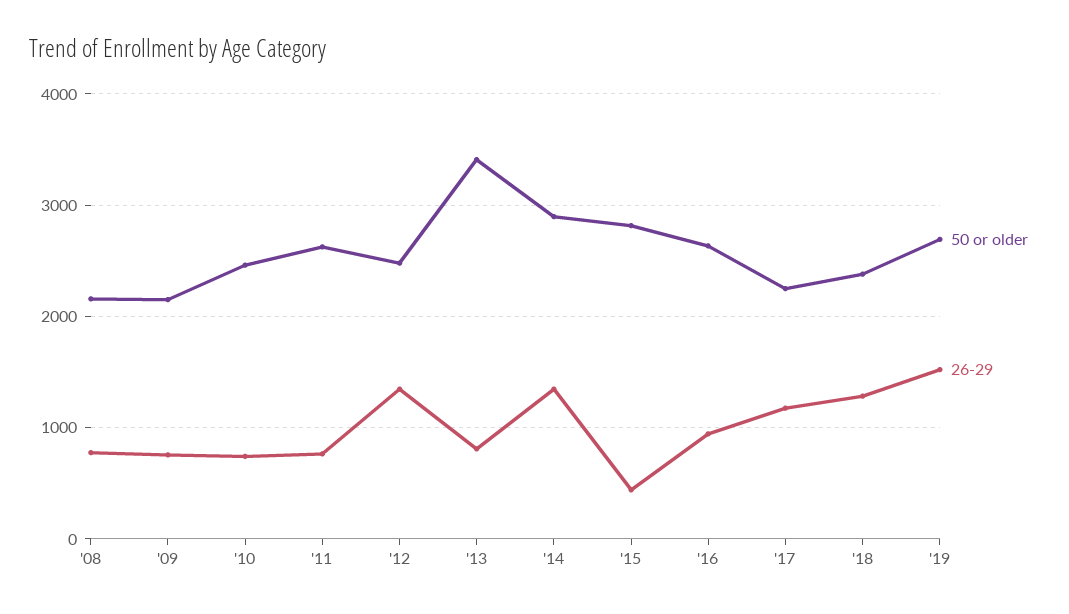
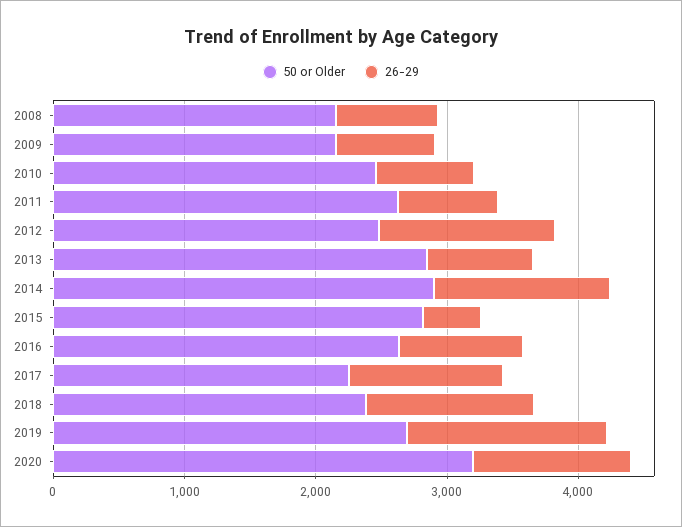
50 or older, '13: 3400 -> 2800
50 or older, 2020: none -> 3200
26-29, 2020: none -> 1200

